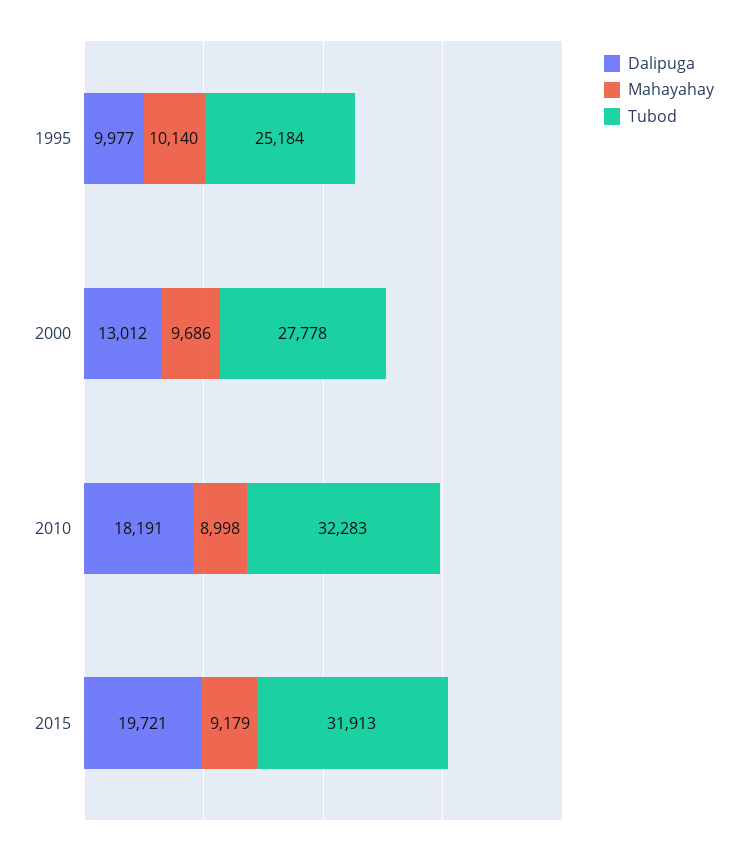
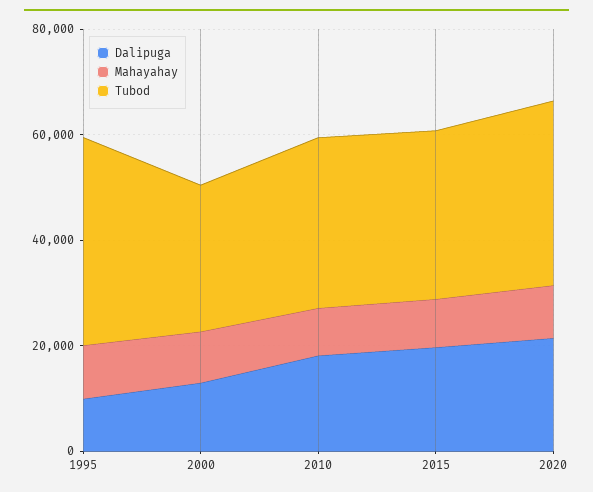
Tubod, 1995: 25184 -> 40000
Dalipuga, 2020: none -> 20000
Mahayahay, 2020: none -> 10000
Tubod, 2020: none -> 35000

